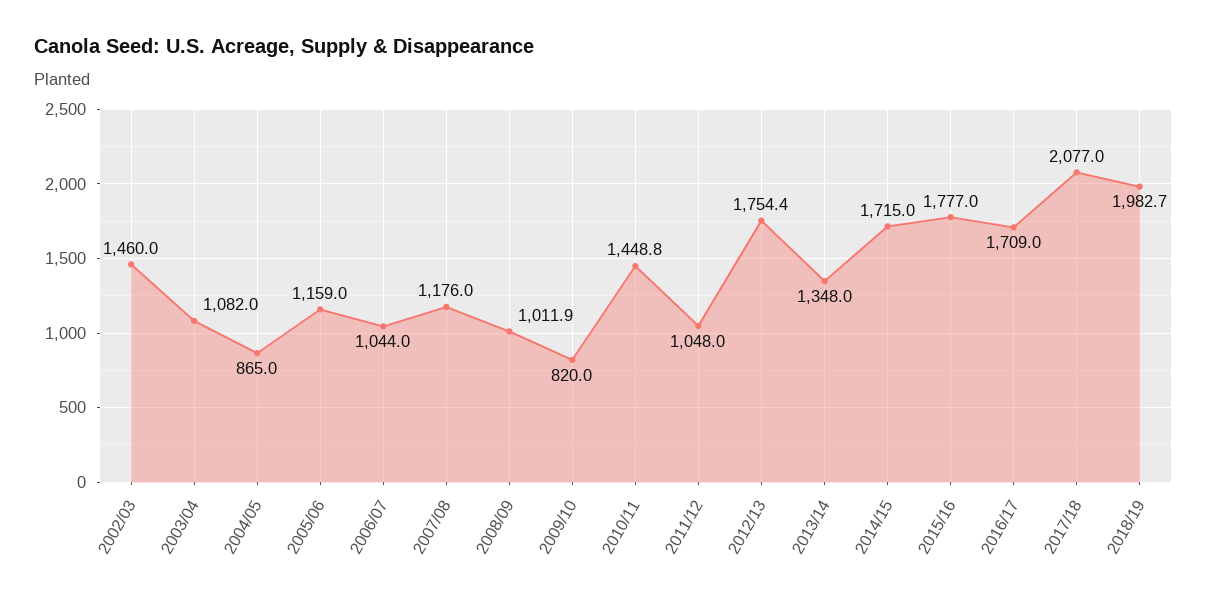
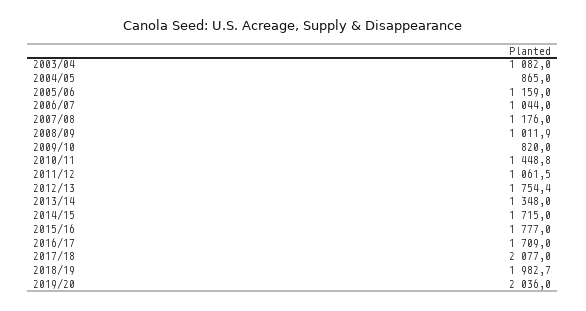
2002/03: 1460 -> none
2011/12: 1048 -> 1061.5
2019/20: none -> 2036

